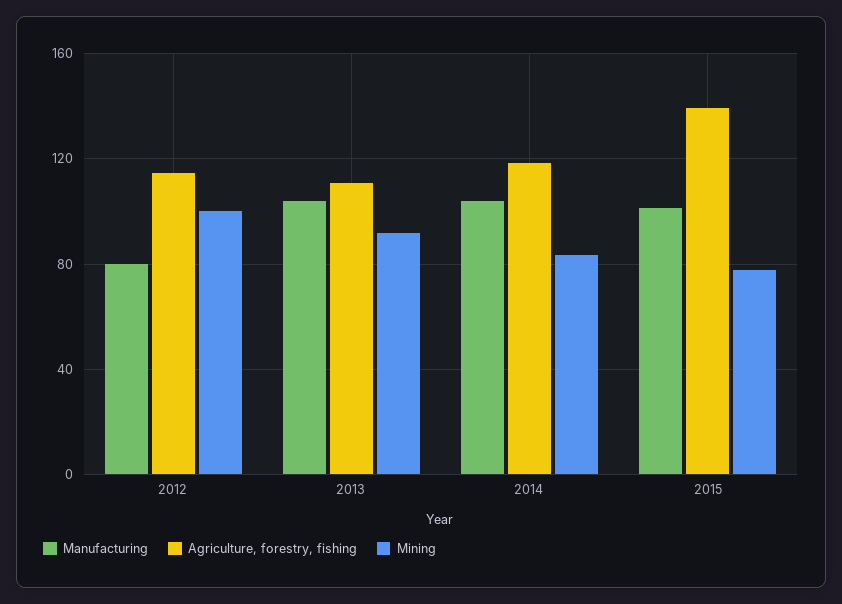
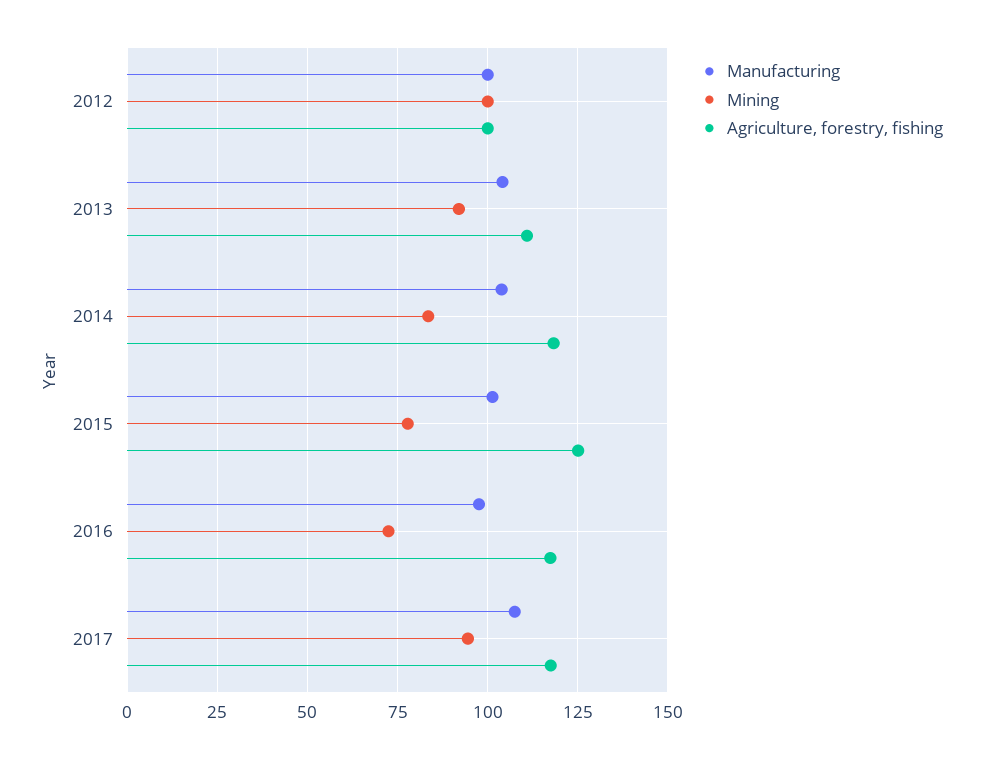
Manufacturing, 2012: 80 -> 100
Agriculture, forestry, fishing, 2012: 115 -> 100
Agriculture, forestry, fishing, 2015: 140 -> 125
Manufacturing, 2016: none -> 97.5
Mining, 2016: none -> 72.5
Agriculture, forestry, fishing, 2016: none -> 117.5
Manufacturing, 2017: none -> 107.5
Mining, 2017: none -> 95
Agriculture, forestry, fishing, 2017: none -> 117.5

